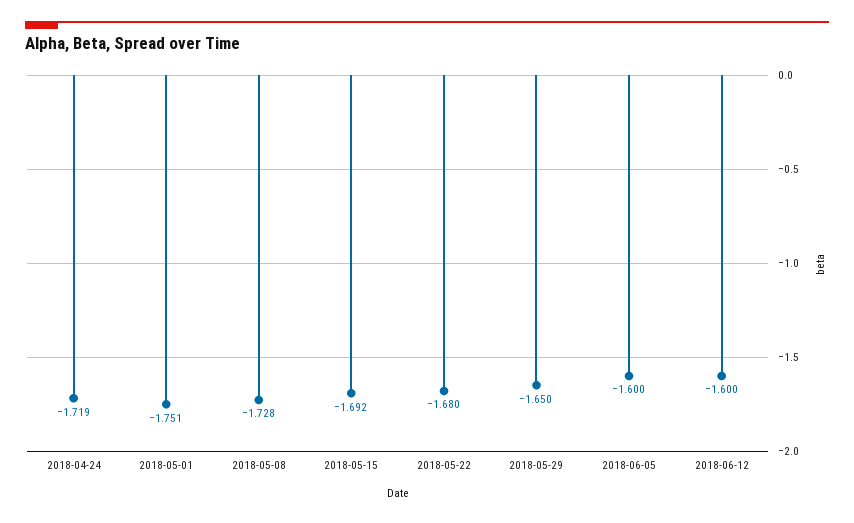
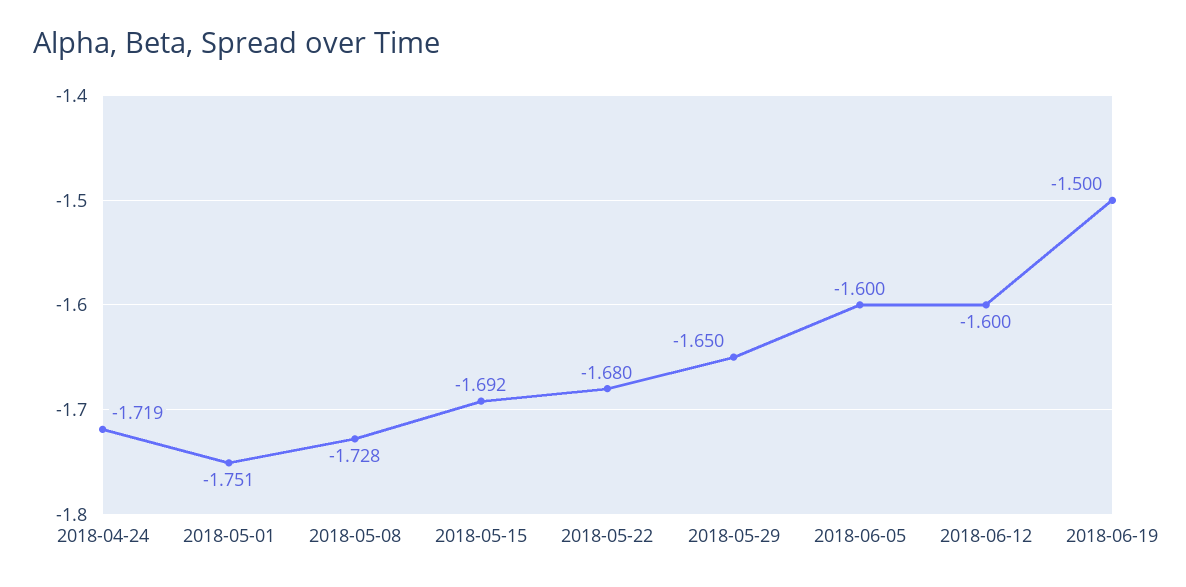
2018-06-19: none -> -1.5

